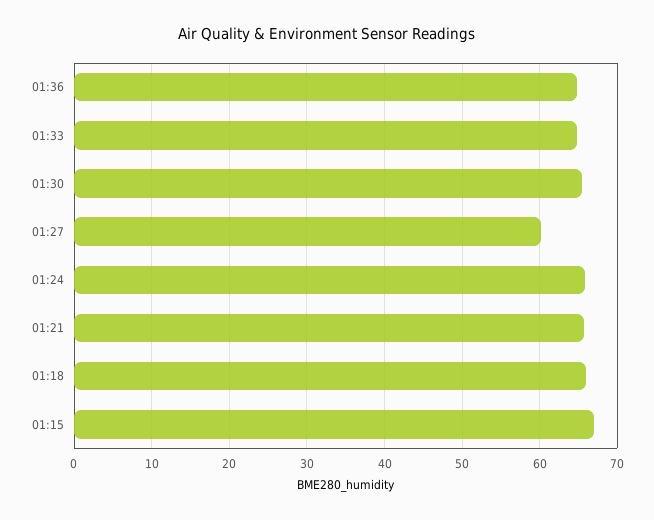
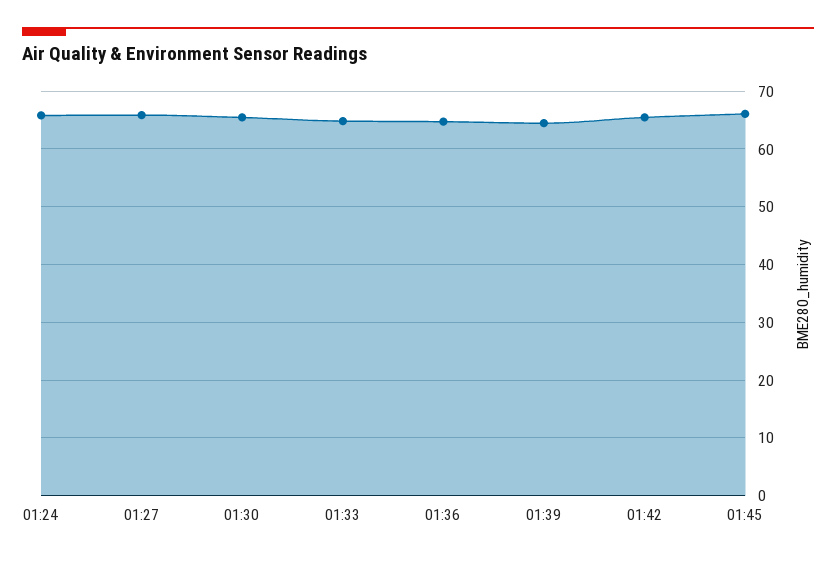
01:27: 60 -> 66
01:21: 66 -> none
01:18: 66 -> none
01:15: 67 -> none
01:39: none -> 64
01:42: none -> 66
01:45: none -> 66

